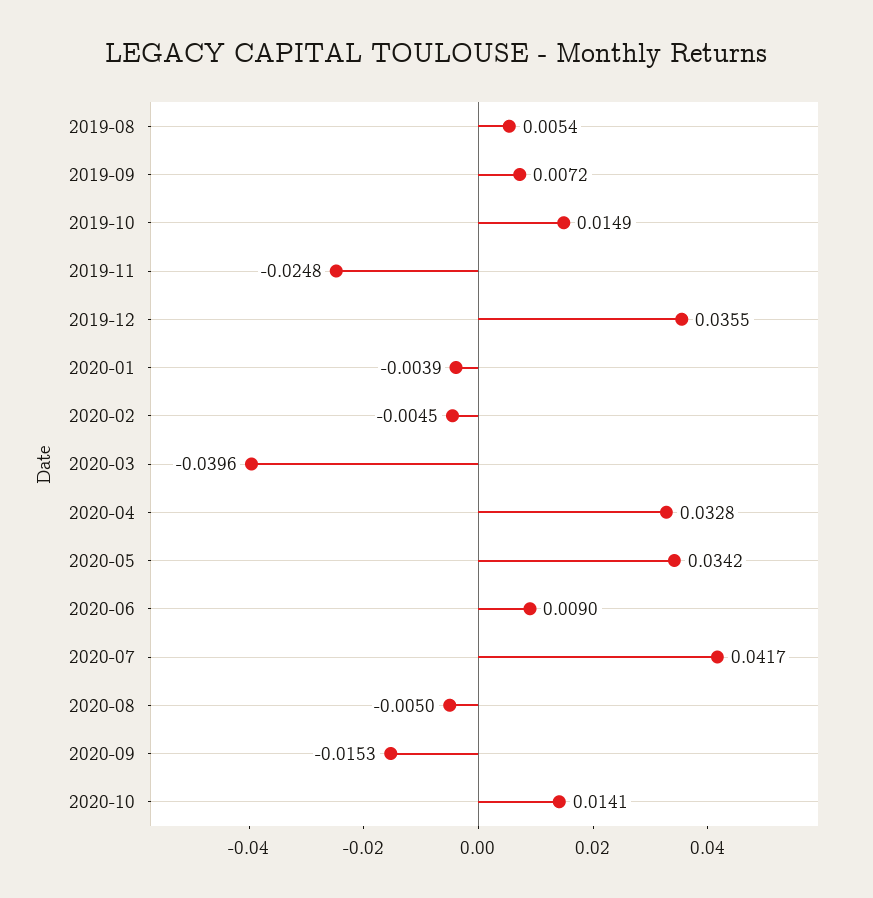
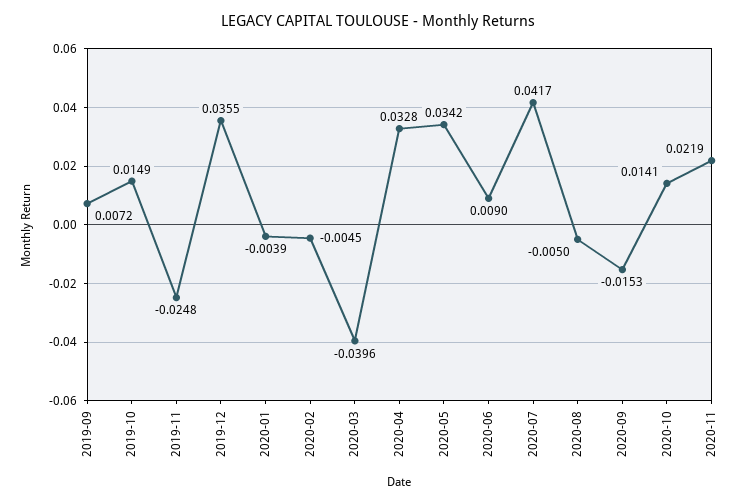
2019-08: 0.0054 -> none
2020-11: none -> 0.0219

